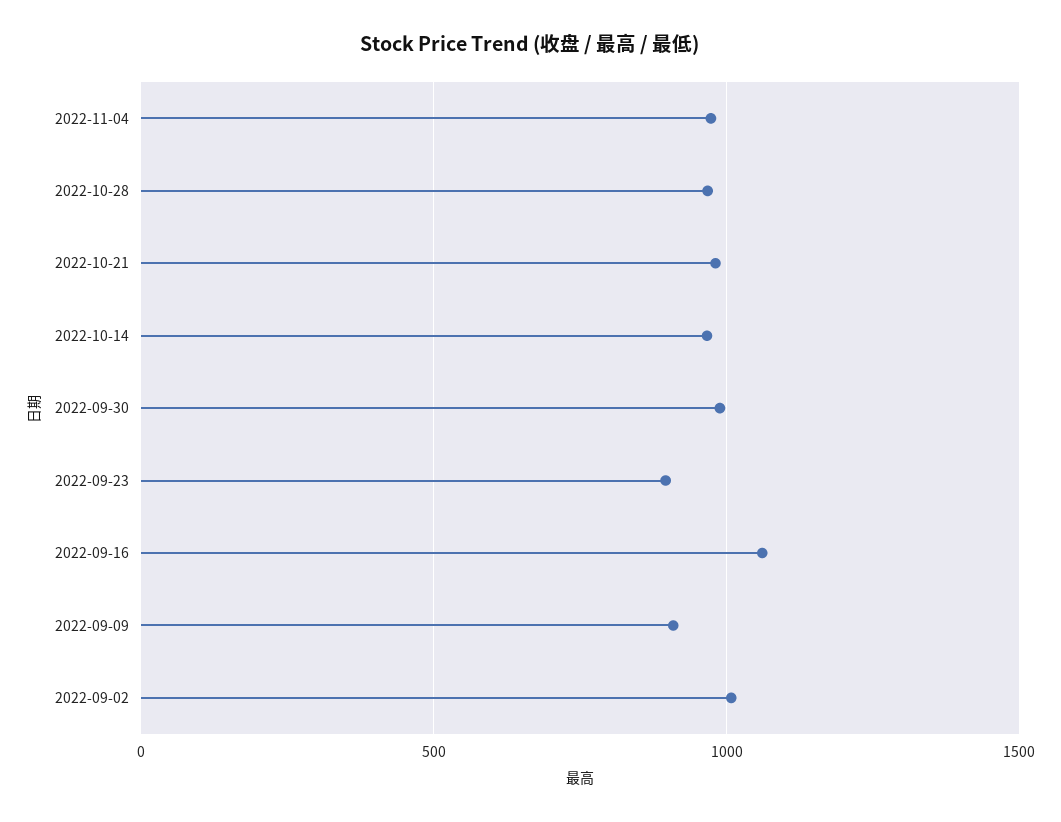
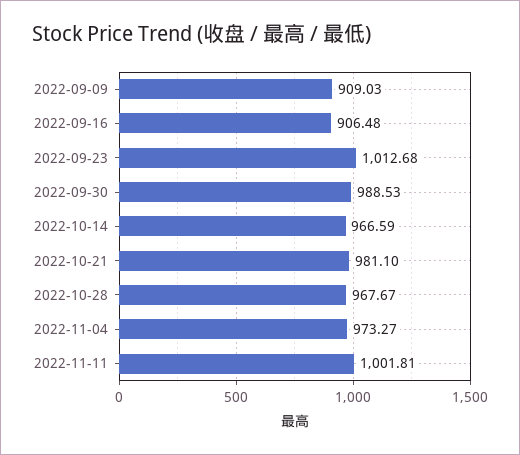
2022-09-23: 900 -> 1012.68
2022-09-16: 1050 -> 906.48
2022-09-02: 1000 -> none
2022-11-11: none -> 1001.81

